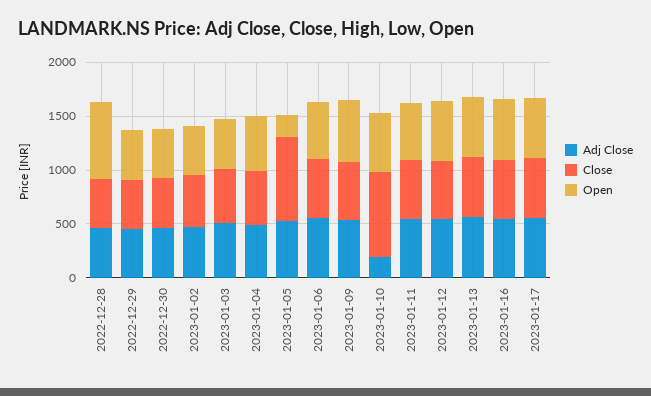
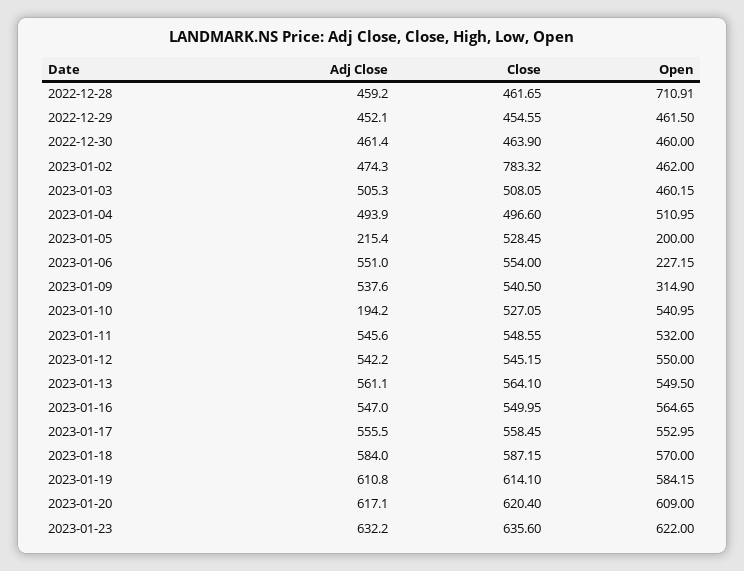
Close, 2023-01-02: 500 -> 783.32
Adj Close, 2023-01-05: 500 -> 215.4
Close, 2023-01-05: 800 -> 528.45
Open, 2023-01-06: 500 -> 227.15
Open, 2023-01-09: 600 -> 314.9
Close, 2023-01-10: 800 -> 527.05
Adj Close, 2023-01-18: none -> 584
Close, 2023-01-18: none -> 587.15
Open, 2023-01-18: none -> 570
Adj Close, 2023-01-19: none -> 610.8
Close, 2023-01-19: none -> 614.1
Open, 2023-01-19: none -> 584.15
Adj Close, 2023-01-20: none -> 617.1
Close, 2023-01-20: none -> 620.4
Open, 2023-01-20: none -> 609
Adj Close, 2023-01-23: none -> 632.2
Close, 2023-01-23: none -> 635.6
Open, 2023-01-23: none -> 622

